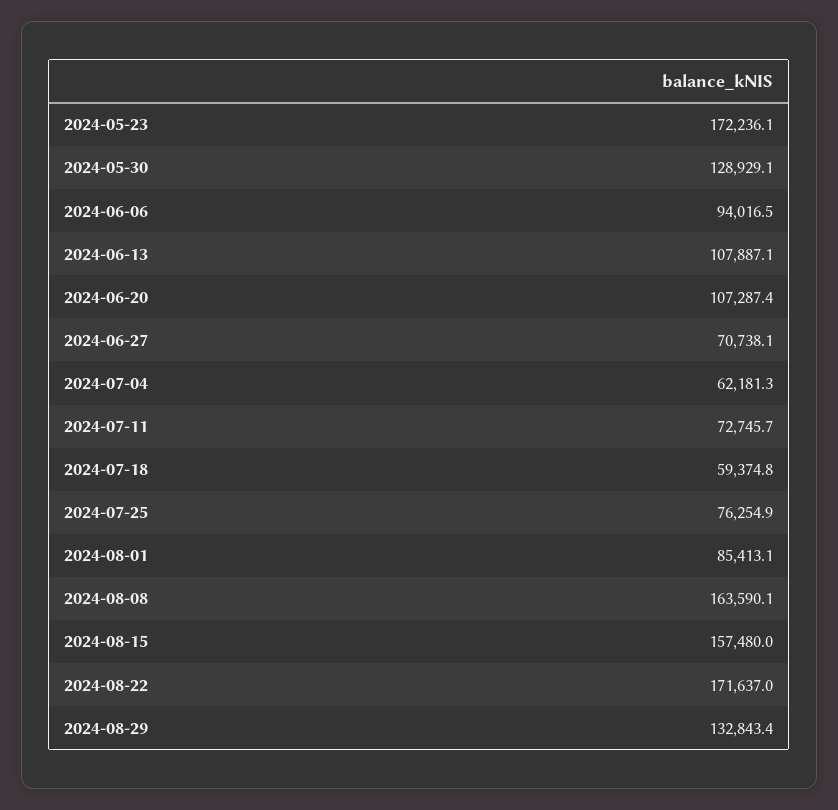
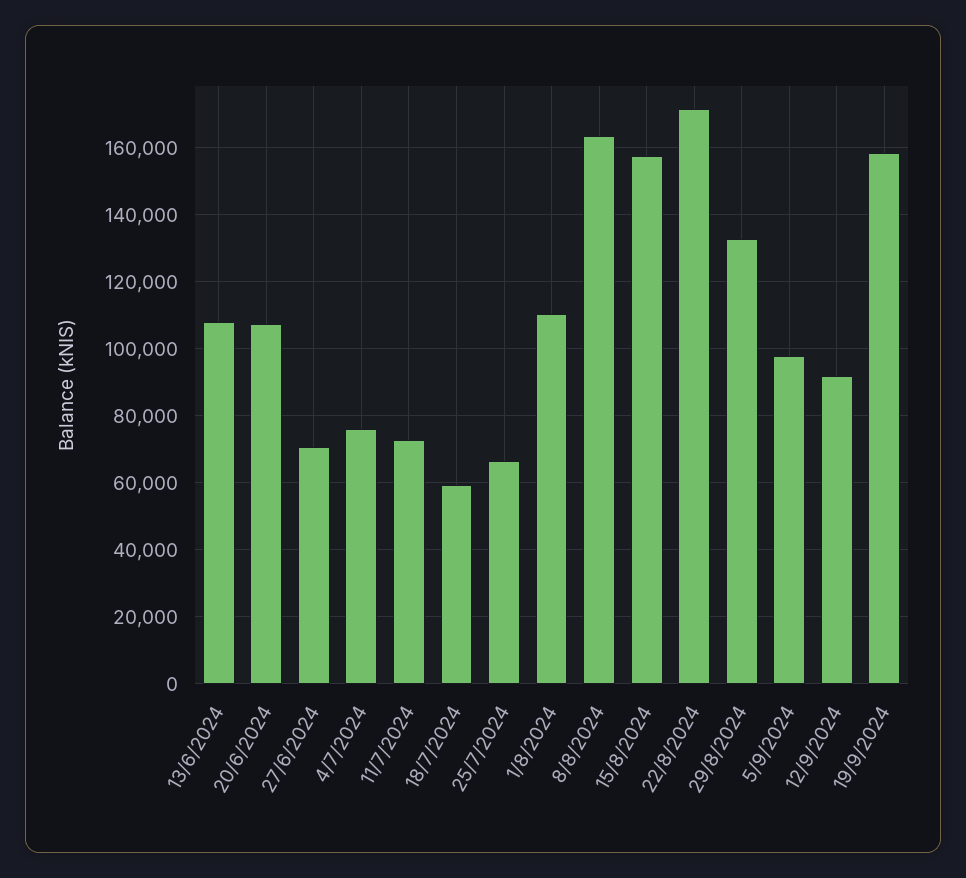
2024-05-23: 172236.1 -> none
2024-05-30: 128929.1 -> none
2024-06-06: 94016.5 -> none
2024-07-04: 62181.3 -> 76000
2024-07-25: 76254.9 -> 66000
2024-08-01: 85413.1 -> 110000
5/9/2024: none -> 98000
12/9/2024: none -> 92000
19/9/2024: none -> 158000

